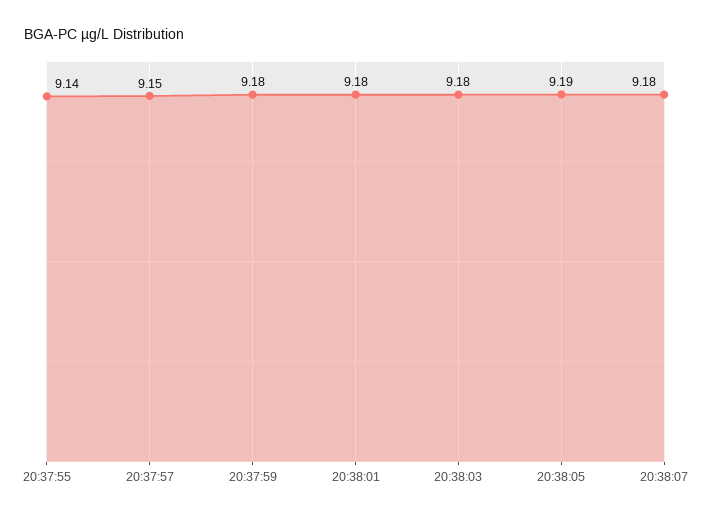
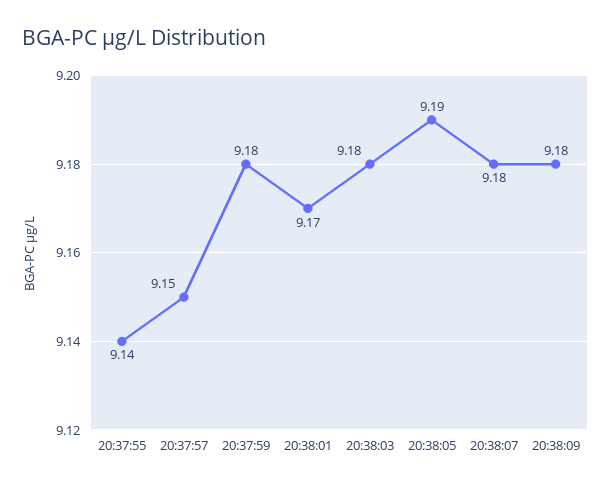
20:38:01: 9.18 -> 9.17
20:38:09: none -> 9.18

